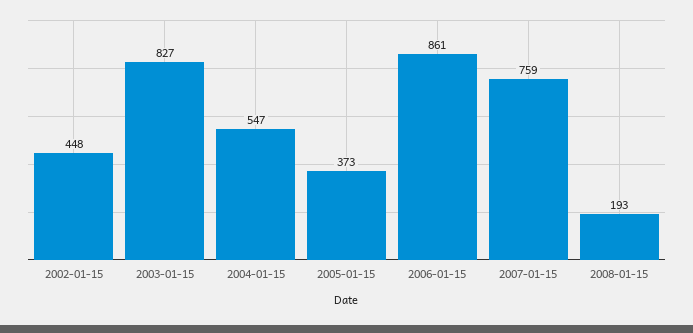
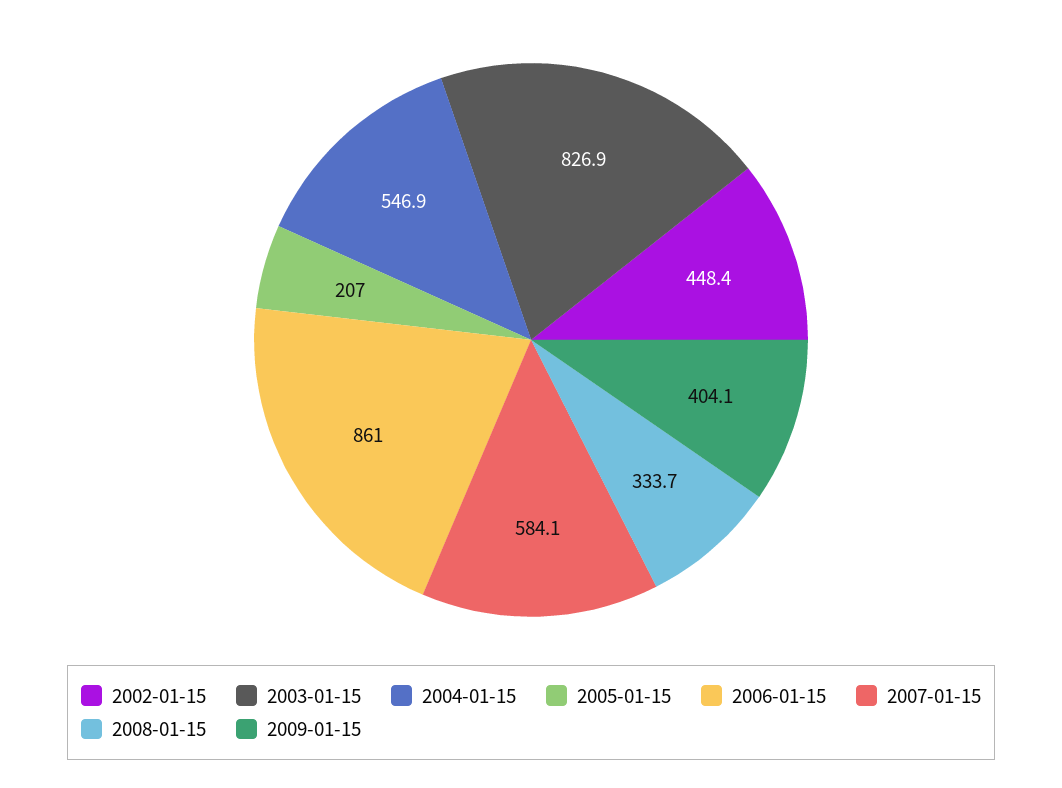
2005-01-15: 373 -> 207
2007-01-15: 759 -> 584.1
2008-01-15: 193 -> 333.7
2009-01-15: none -> 404.1

